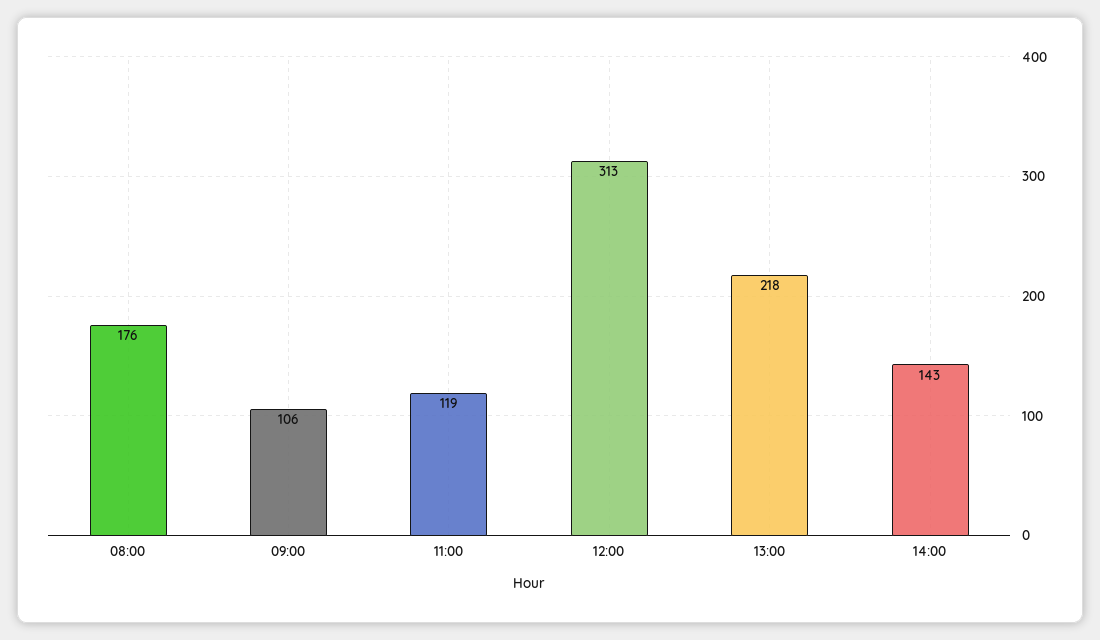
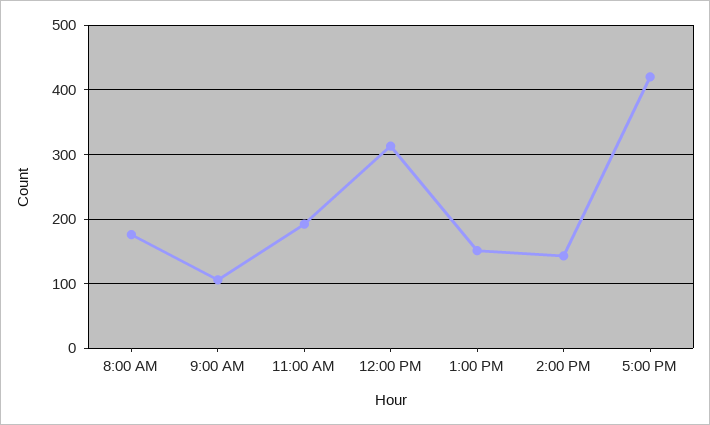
11:00: 119 -> 190
13:00: 218 -> 150
5:00 PM: none -> 420

